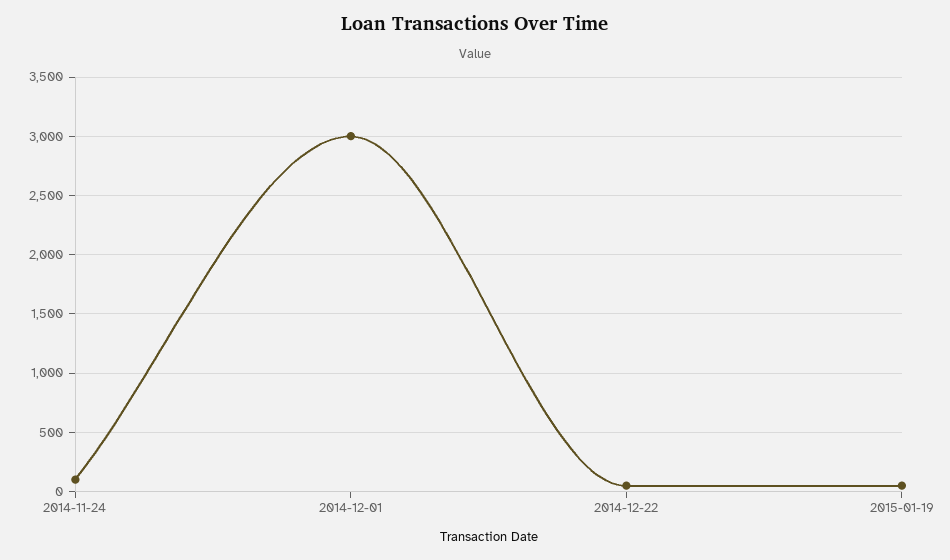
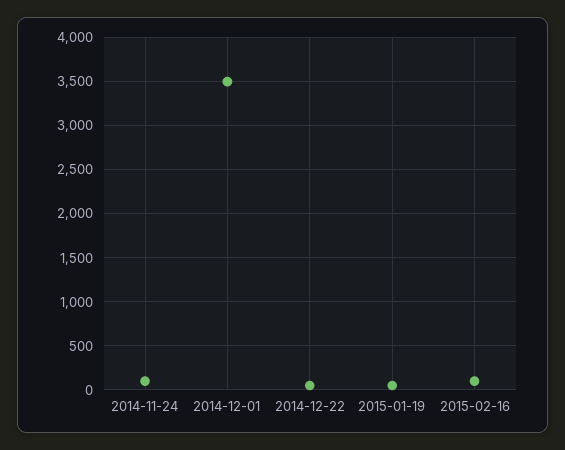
2014-12-01: 3000 -> 3500
2015-02-16: none -> 100

